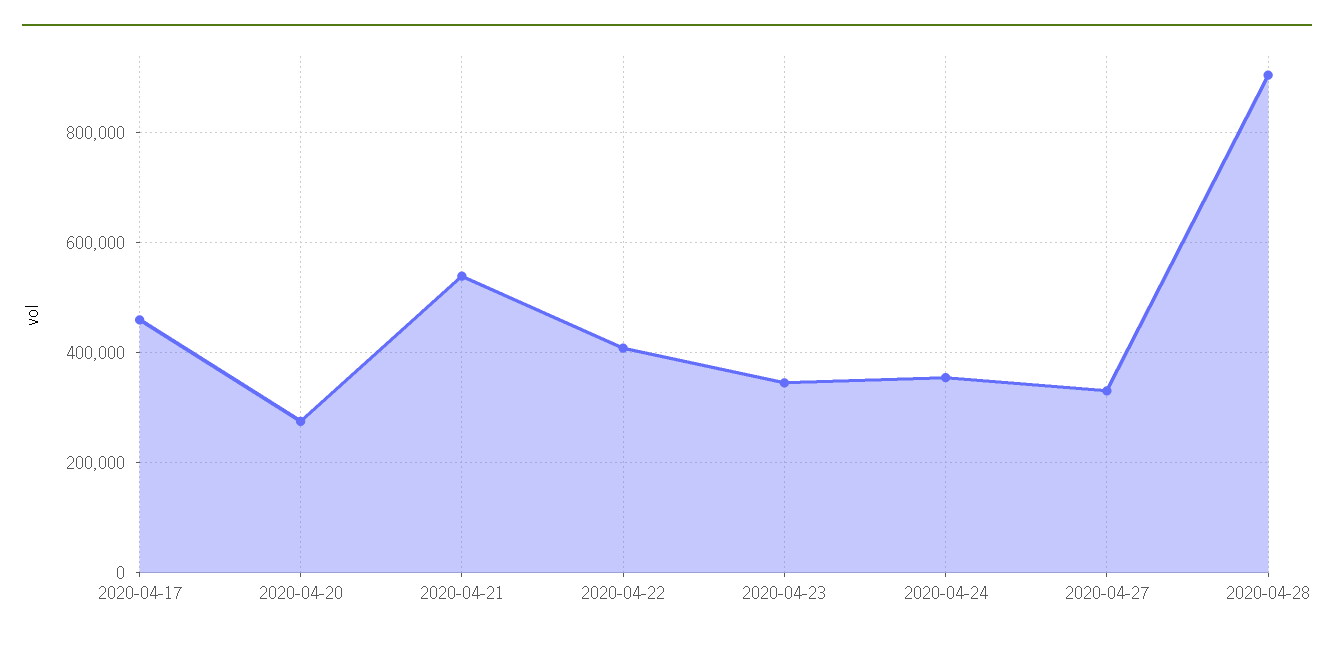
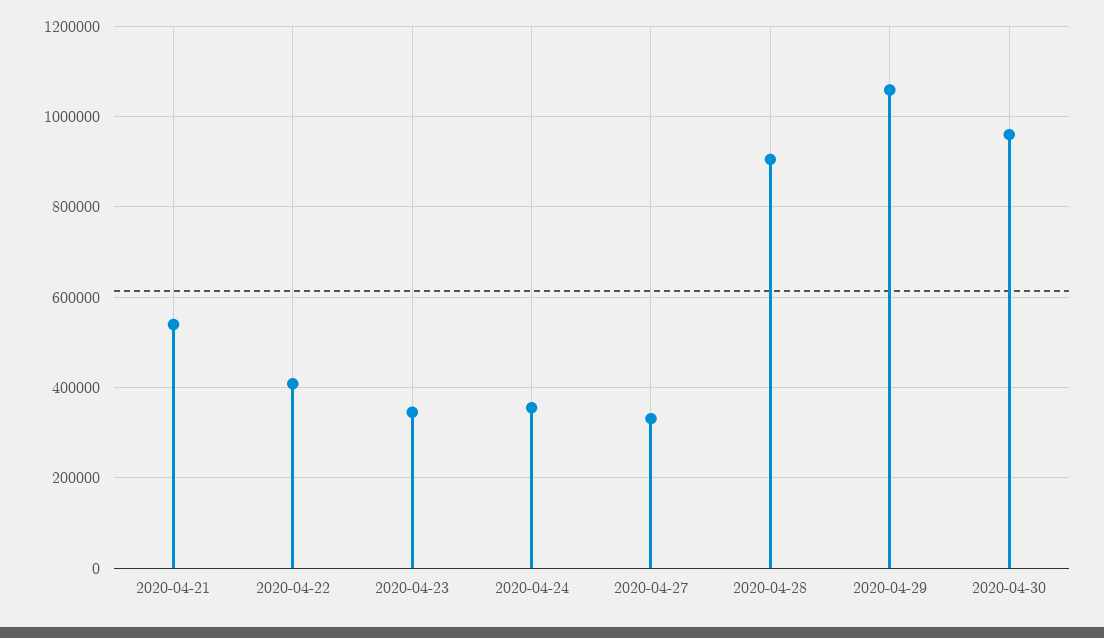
2020-04-17: 460000 -> none
2020-04-20: 280000 -> none
2020-04-29: none -> 1060000
2020-04-30: none -> 960000

